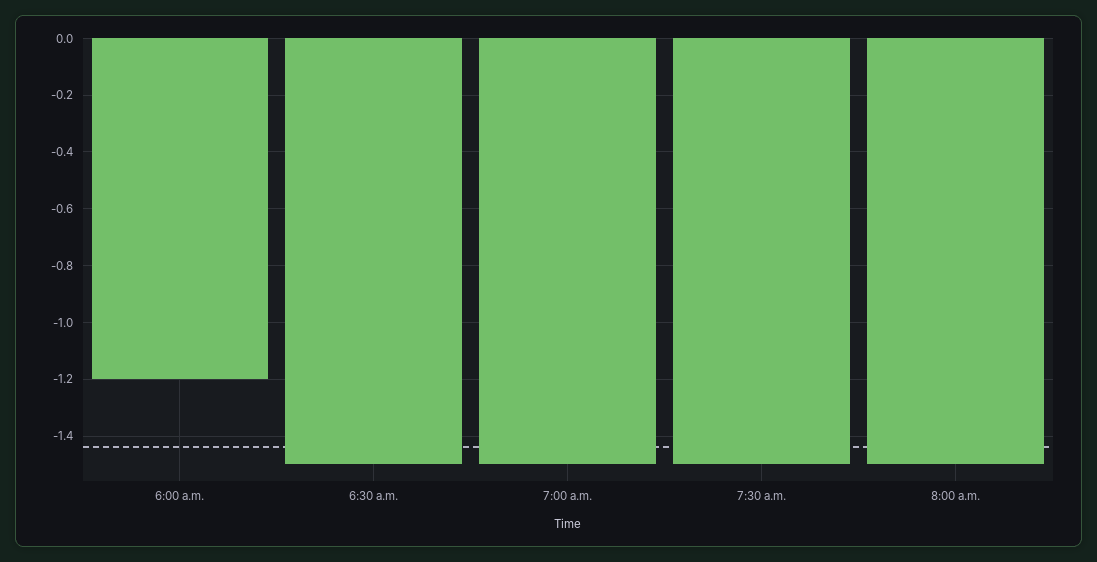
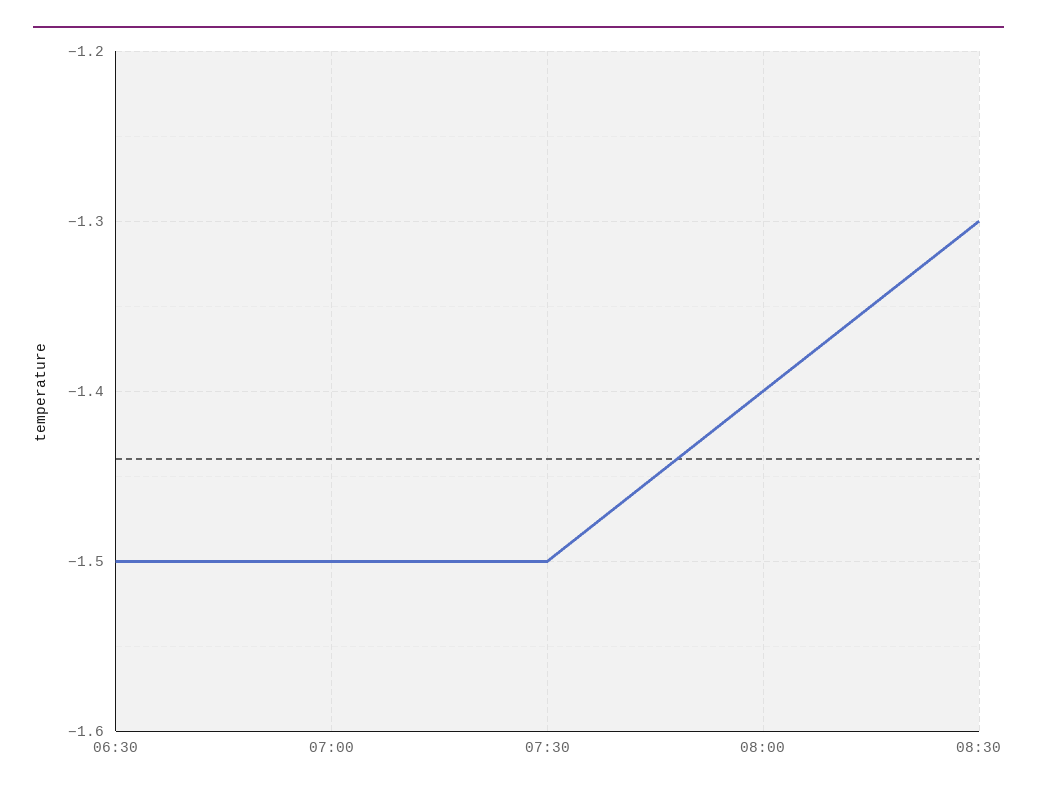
6:00 a.m.: -1.2 -> none
8:00 a.m.: -1.5 -> -1.4
08:30: none -> -1.3

